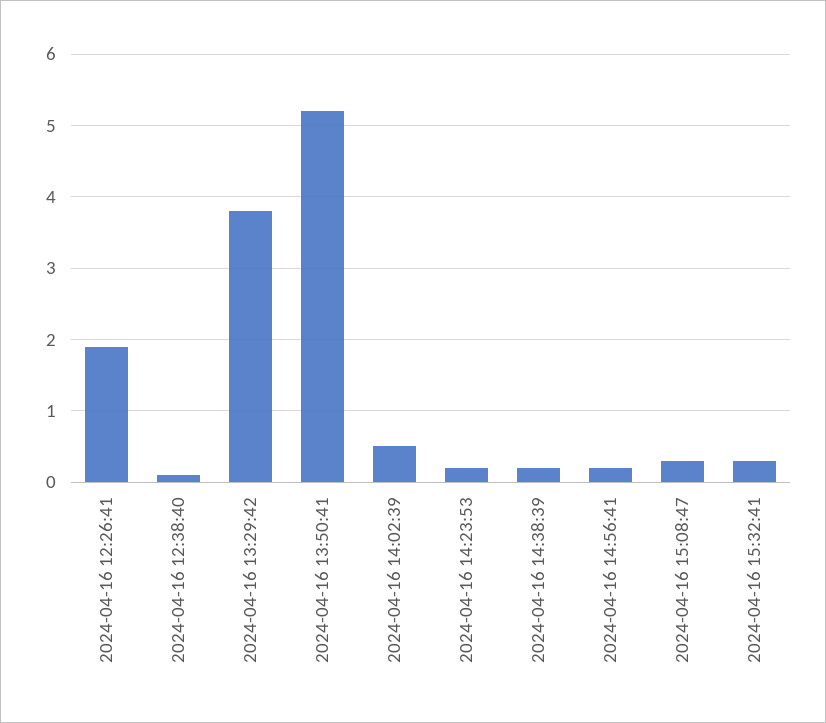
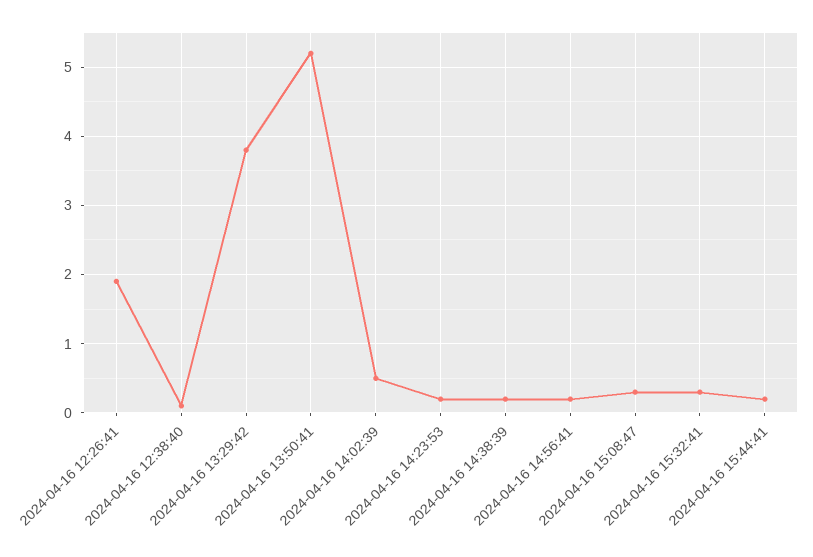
2024-04-16 15:44:41: none -> 0.2

